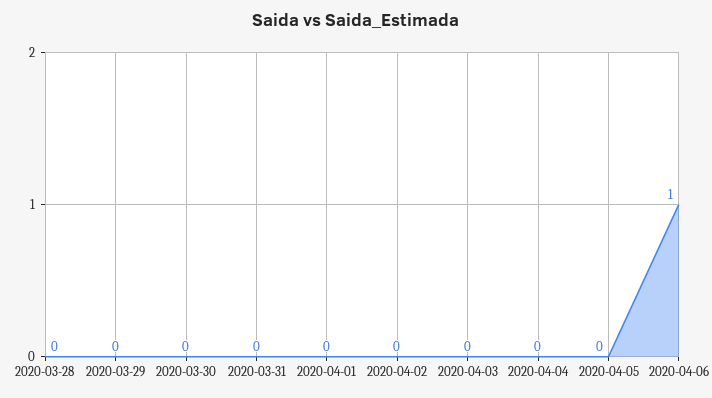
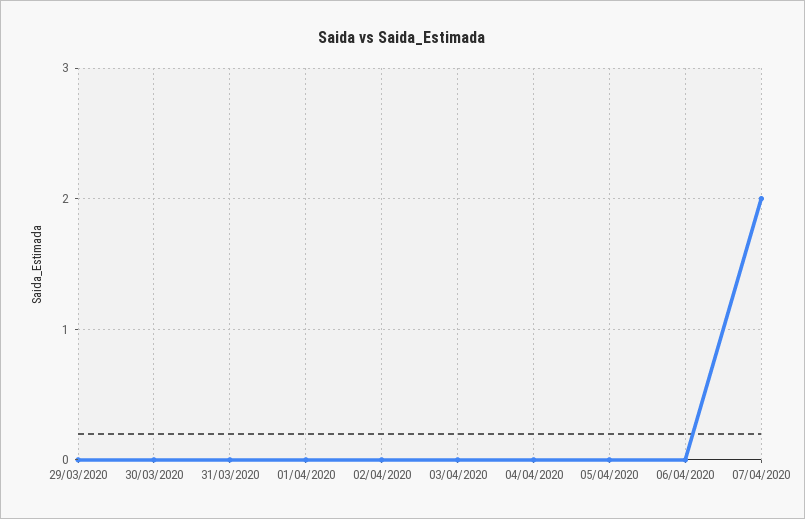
2020-03-28: 0 -> none
2020-04-06: 1 -> 0
07/04/2020: none -> 2

